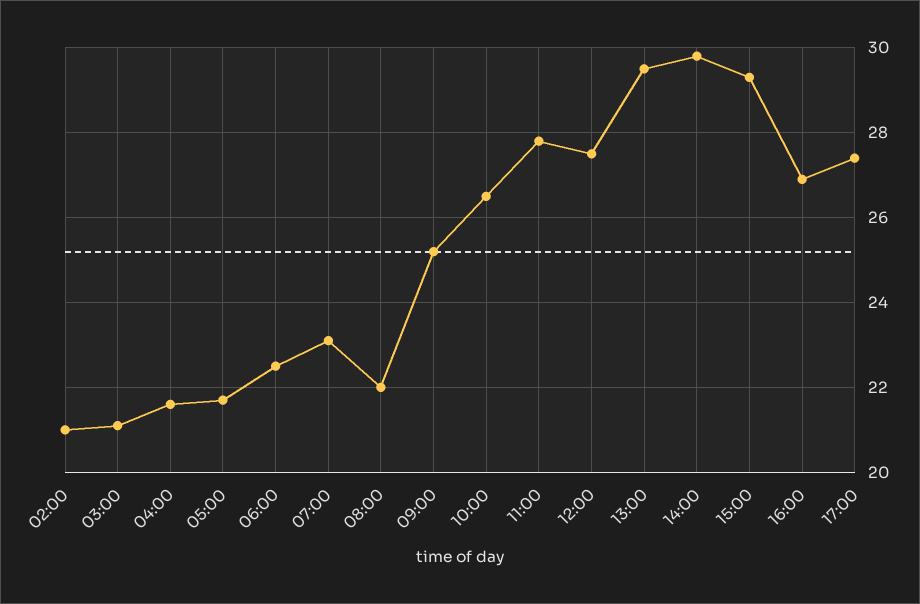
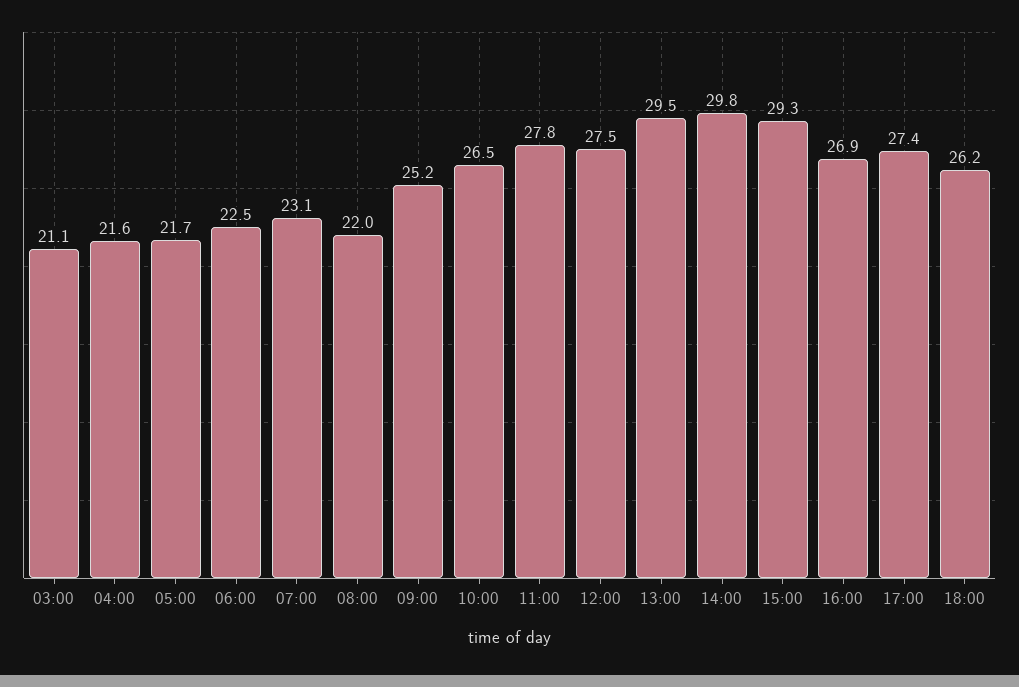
02:00: 21 -> none
18:00: none -> 26.2

